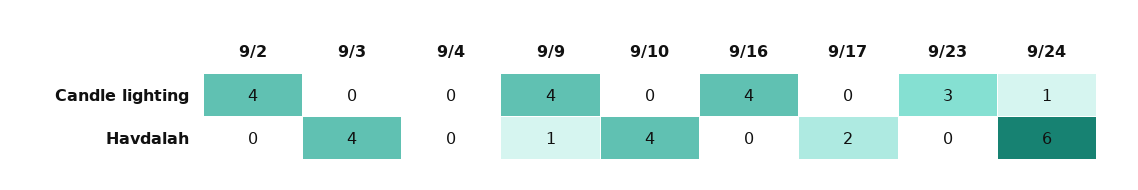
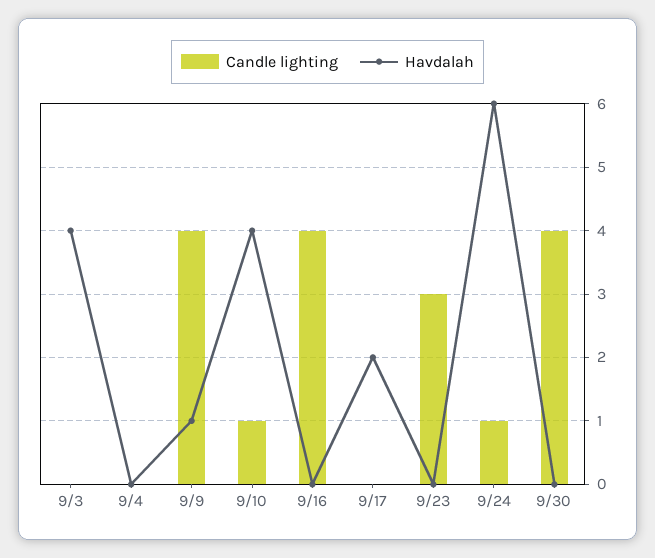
Candle lighting, 9/2: 4 -> none
Candle lighting, 9/10: 0 -> 1
Havdalah, 9/2: 0 -> none
Candle lighting, 9/30: none -> 4
Havdalah, 9/30: none -> 0

